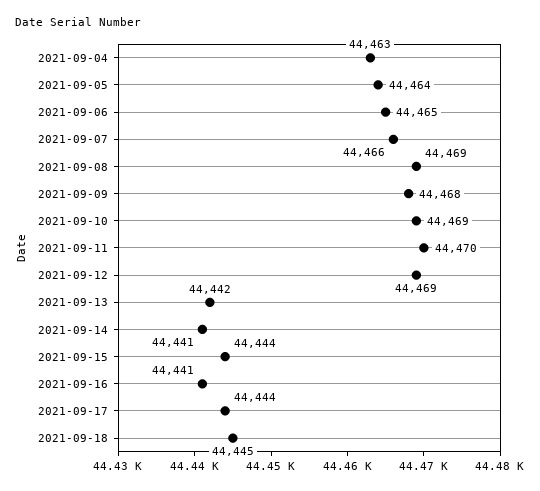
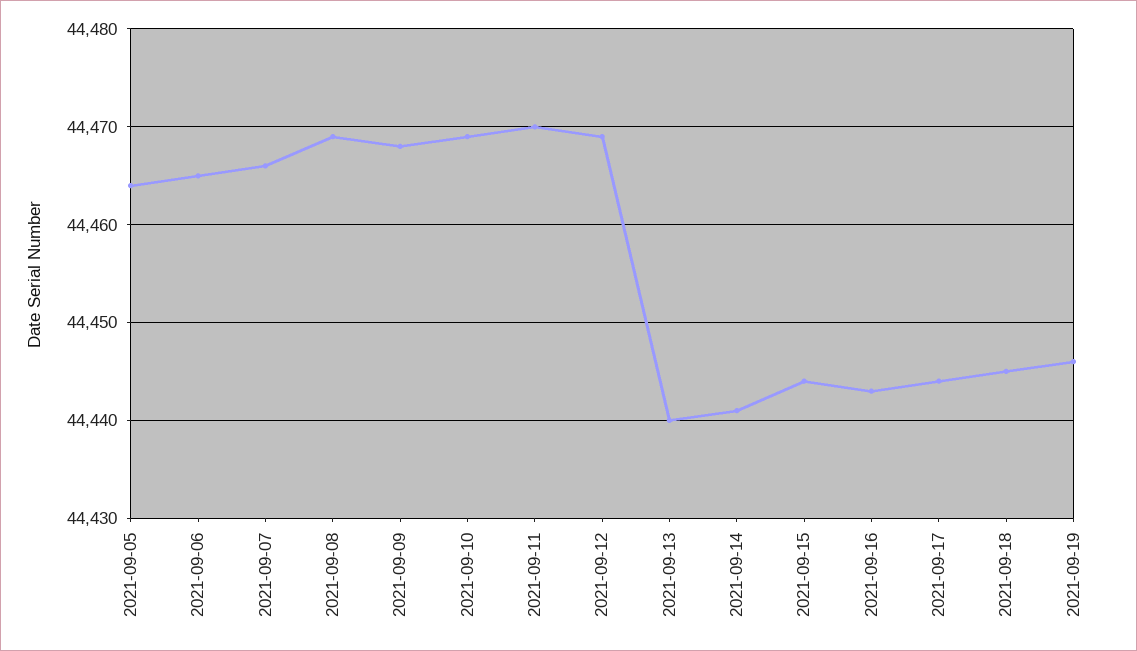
2021-09-04: 44463 -> none
2021-09-13: 44442 -> 44440
2021-09-16: 44441 -> 44443
2021-09-19: none -> 44446

